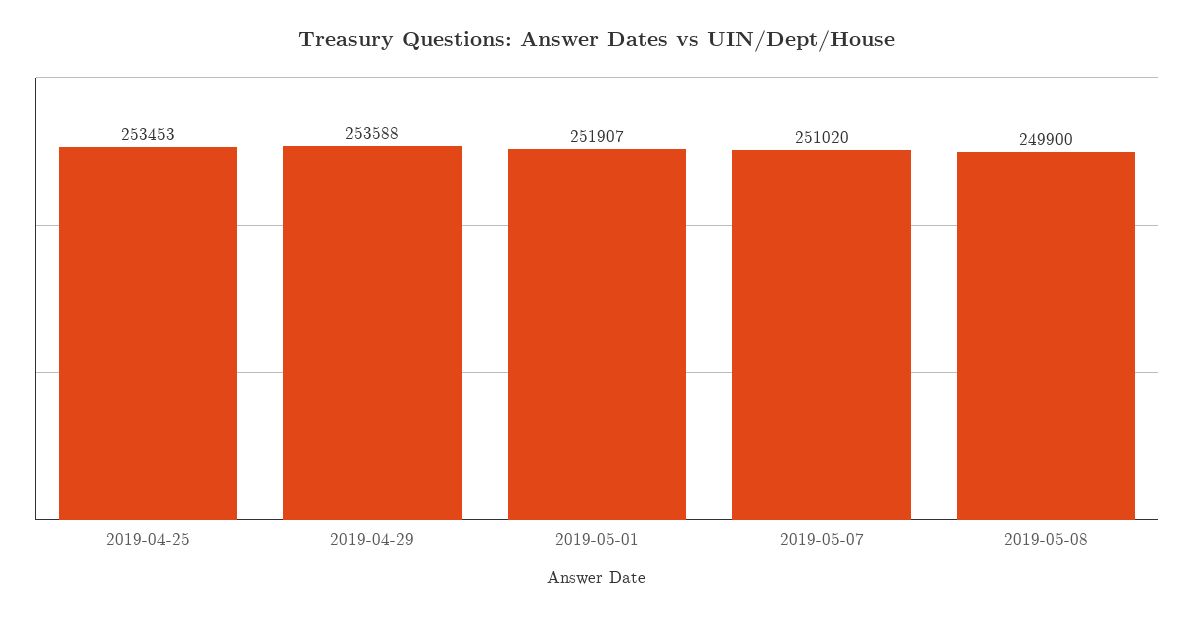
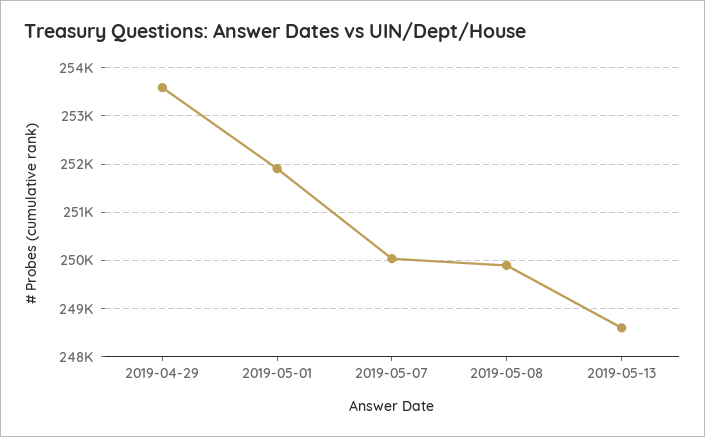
2019-04-25: 253453 -> none
2019-05-07: 251020 -> 250000
2019-05-13: none -> 248600

